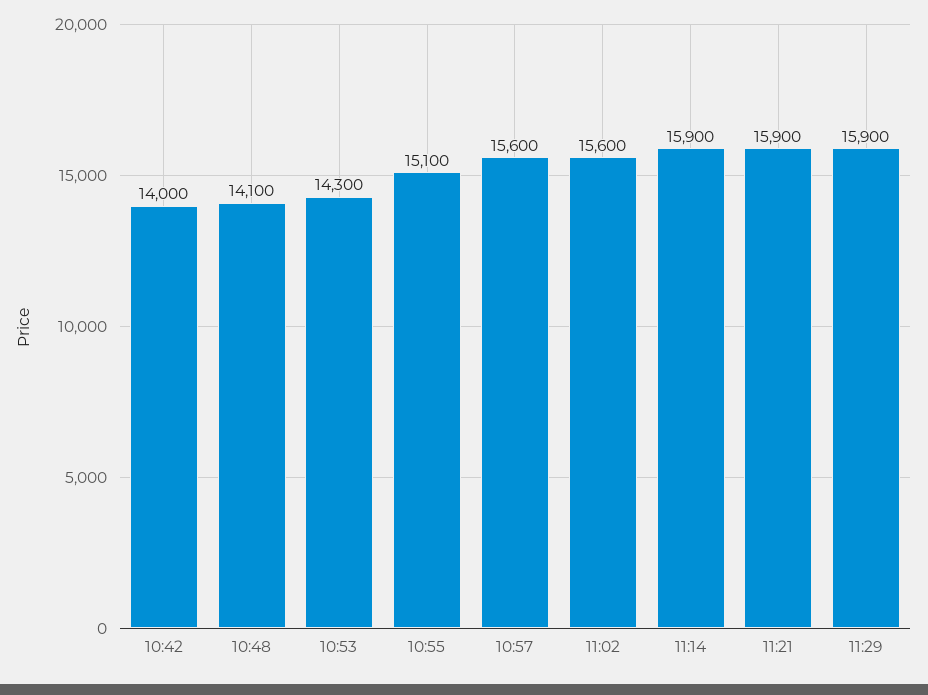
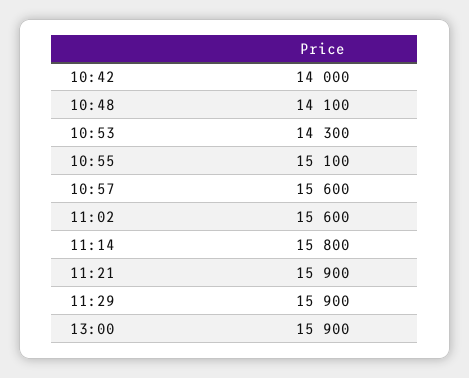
11:14: 15900 -> 15800
13:00: none -> 15900

